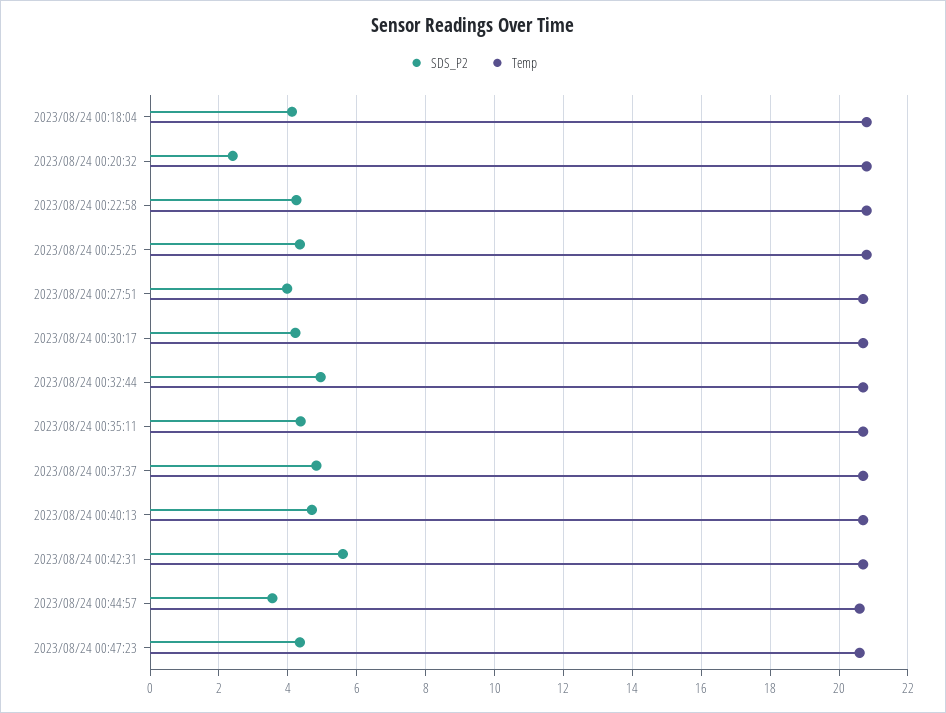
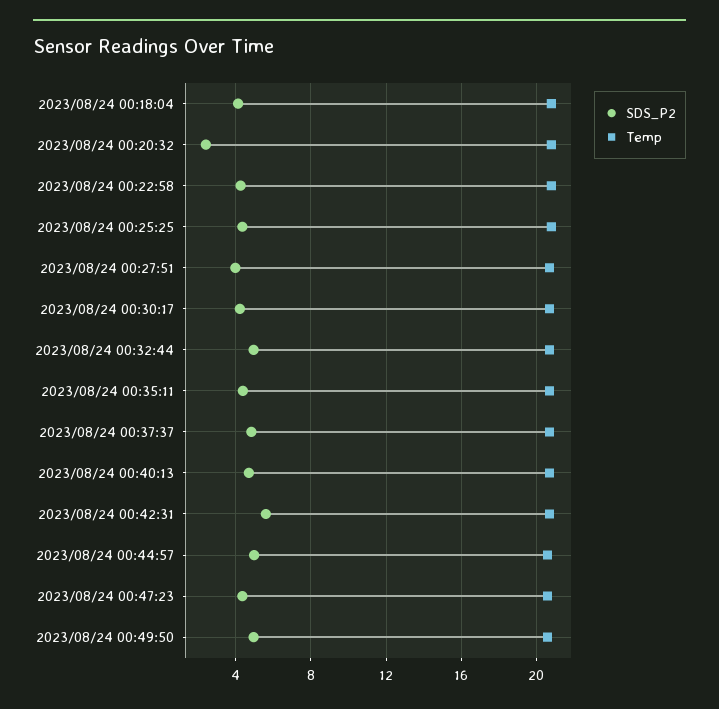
SDS_P2, 2023/08/24 00:44:57: 3.6 -> 5
SDS_P2, 2023/08/24 00:49:50: none -> 5
Temp, 2023/08/24 00:49:50: none -> 20.5

